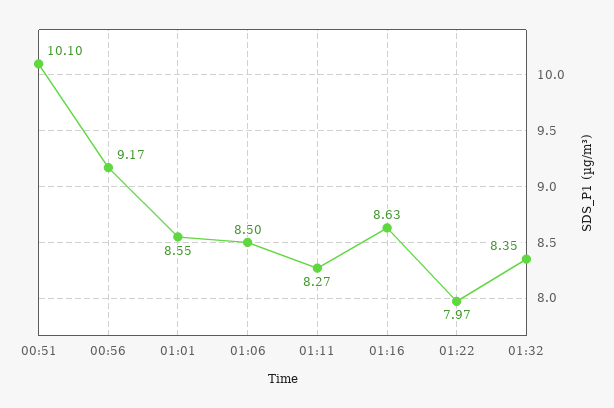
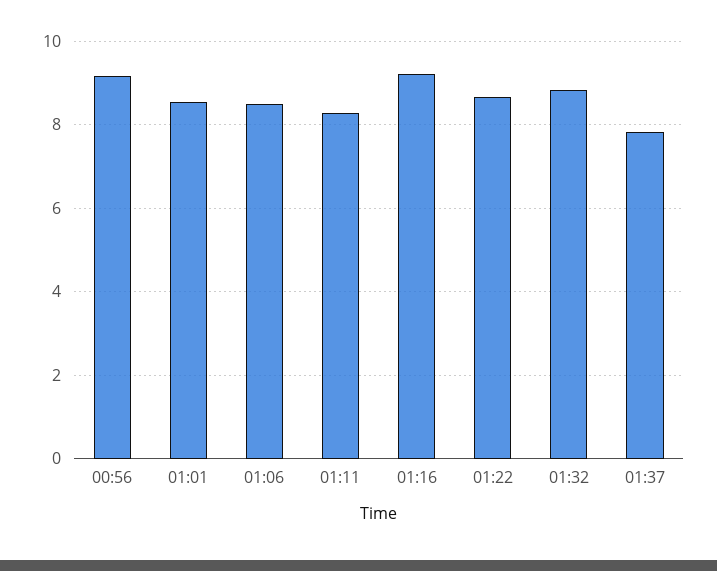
00:51: 10.1 -> none
01:16: 8.63 -> 9.2
01:22: 7.97 -> 8.6
01:32: 8.35 -> 8.8
01:37: none -> 7.8

